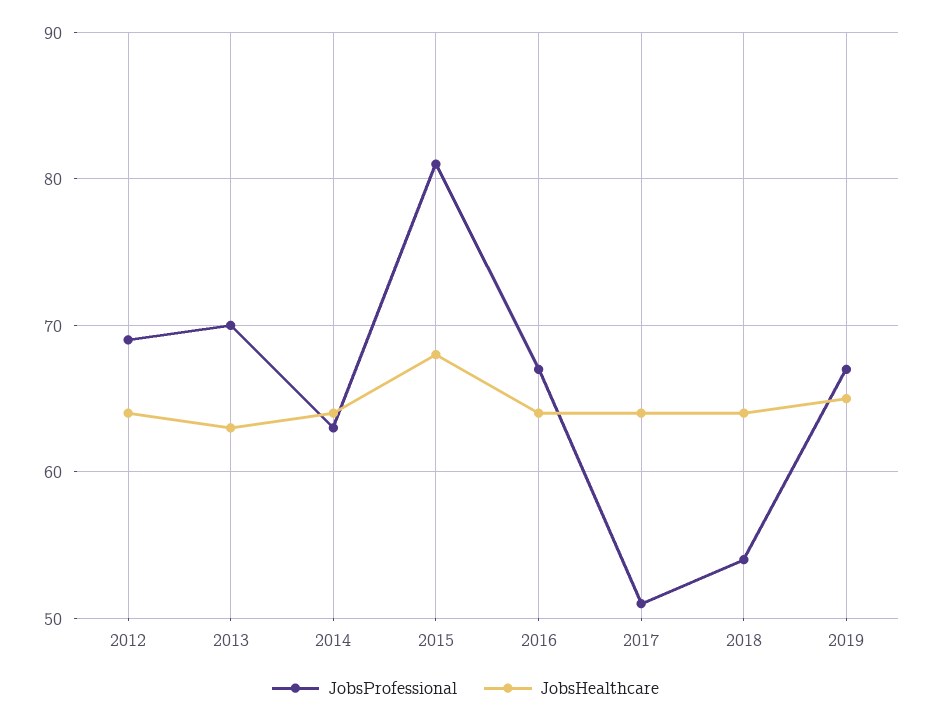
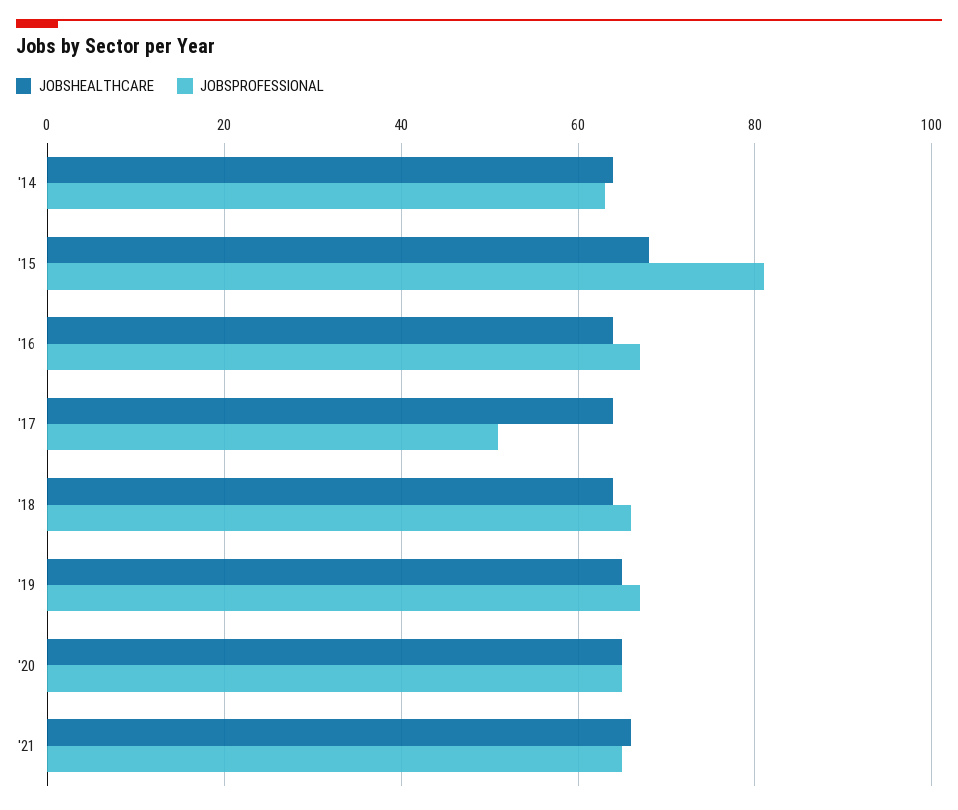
JobsProfessional, 2012: 69 -> none
JobsHealthcare, 2012: 64 -> none
JobsProfessional, 2013: 70 -> none
JobsHealthcare, 2013: 63 -> none
JobsProfessional, 2018: 54 -> 65
JobsHealthcare, '20: none -> 65
JobsProfessional, '20: none -> 65
JobsHealthcare, '21: none -> 65
JobsProfessional, '21: none -> 65

